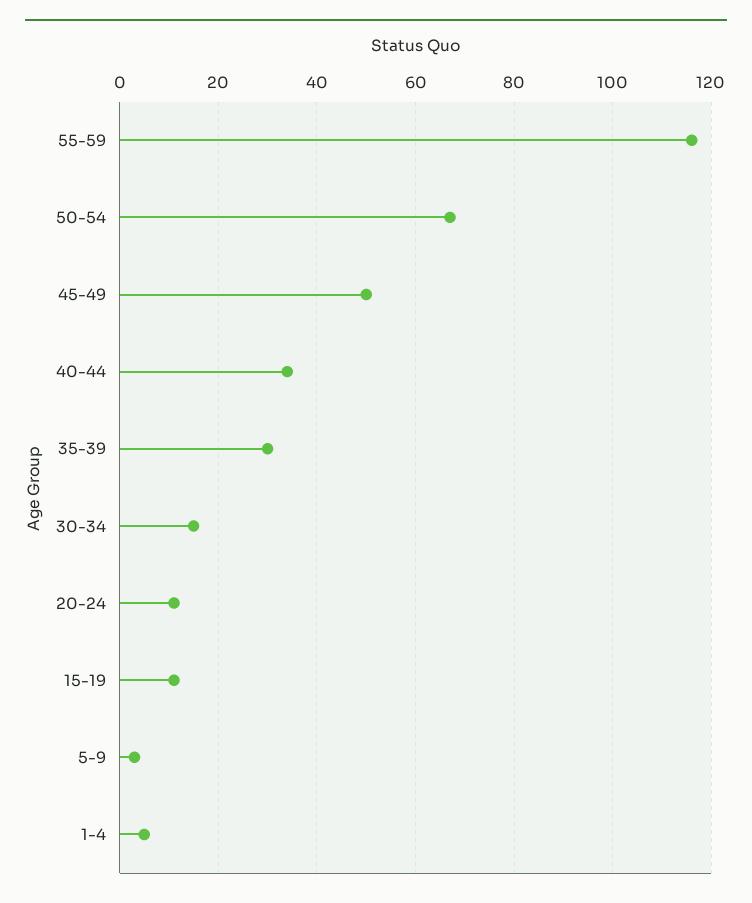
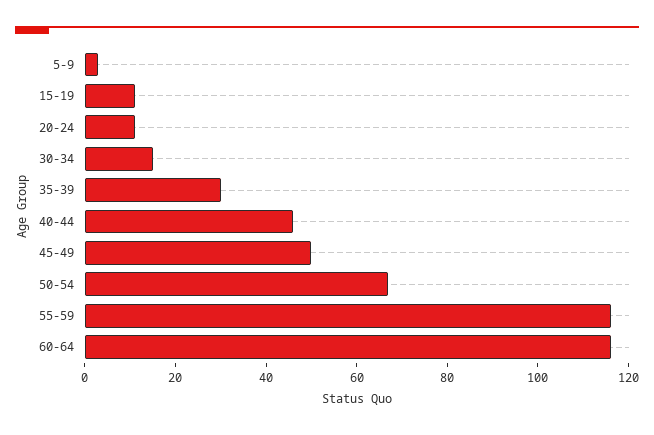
40-44: 35 -> 45
1-4: 5 -> none
60-64: none -> 115

